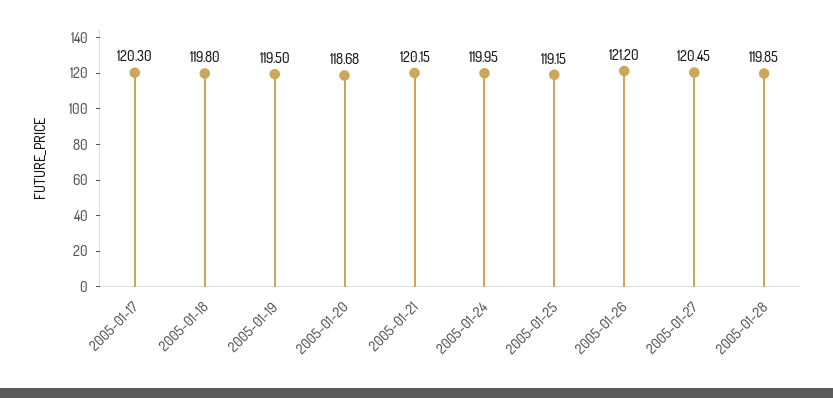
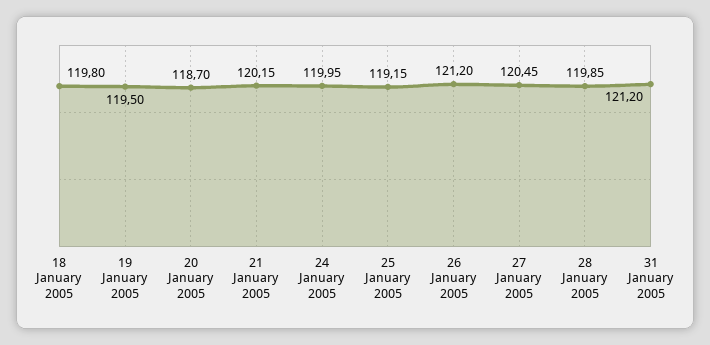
2005-01-17: 120.3 -> none
2005-01-20: 118.68 -> 118.7
31 January 2005: none -> 121.2

